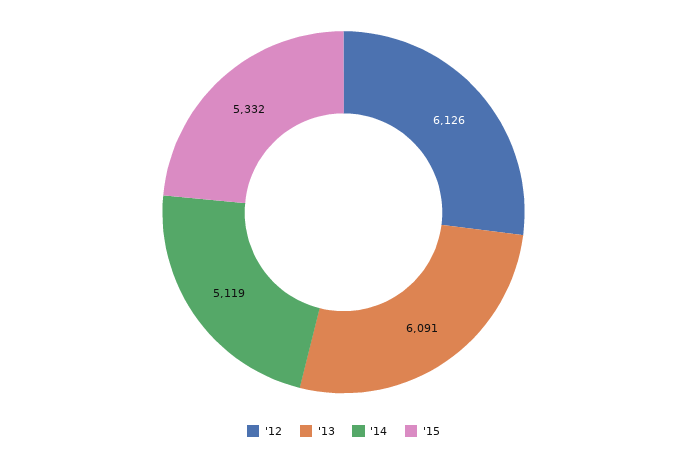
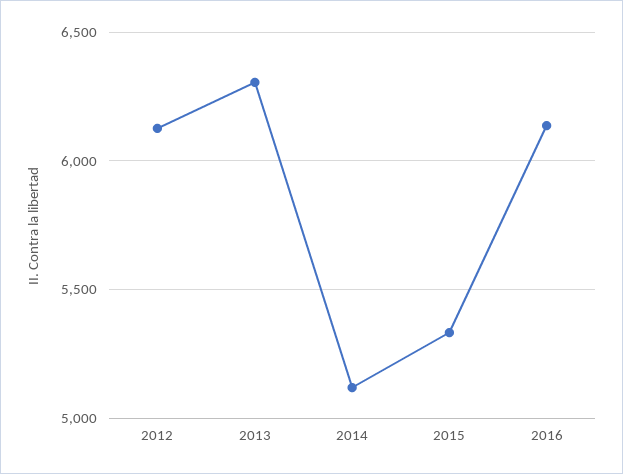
'13: 6091 -> 6300
2016: none -> 6150

